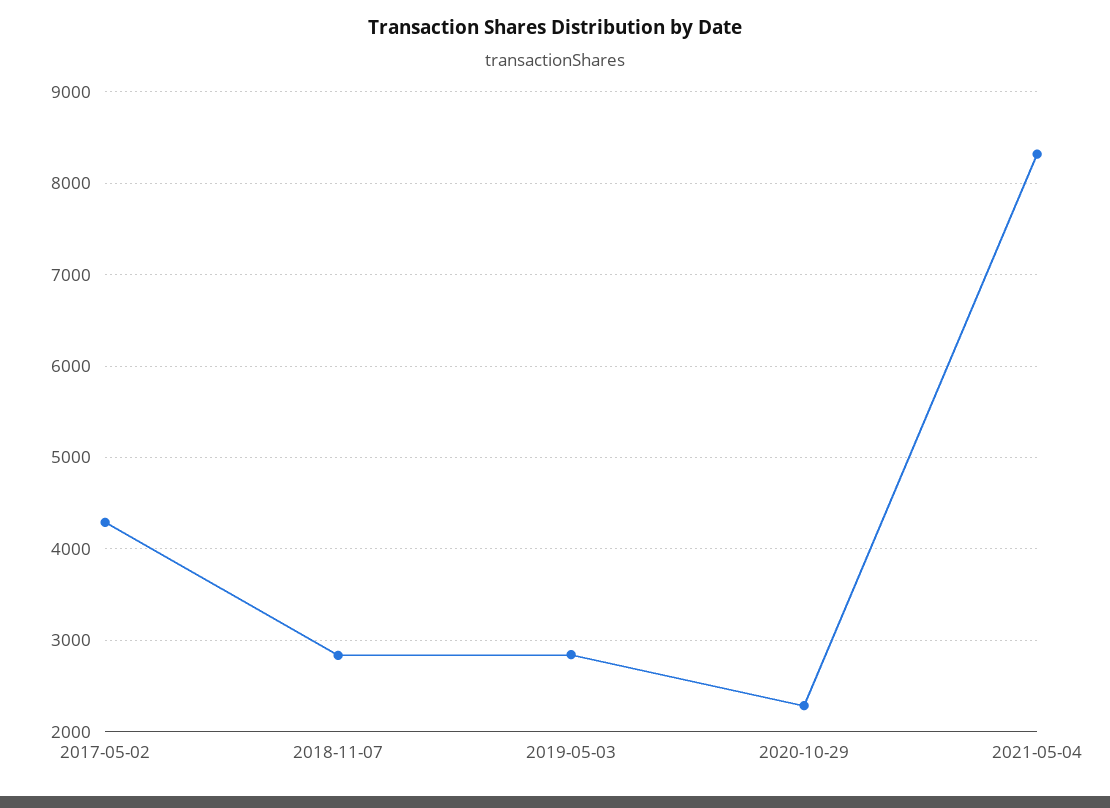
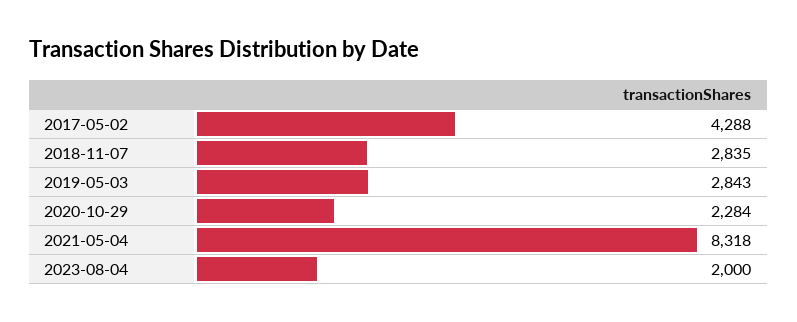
2023-08-04: none -> 2000

